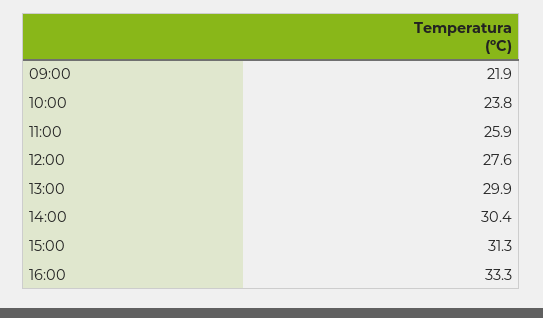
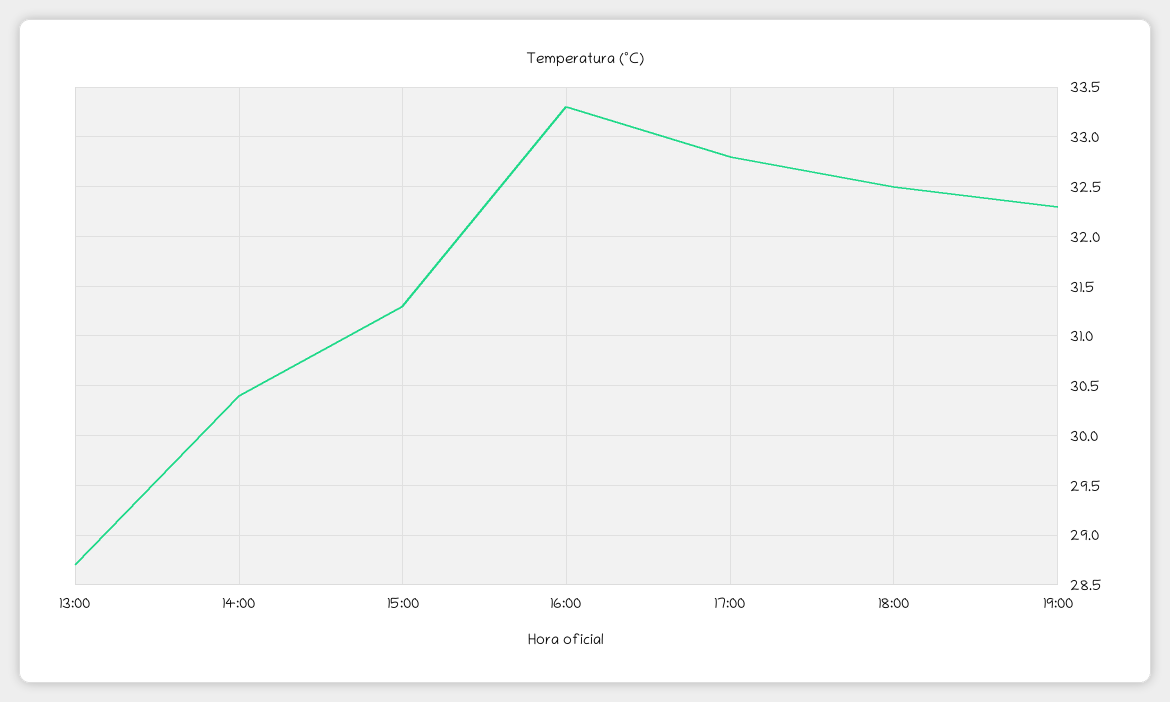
09:00: 21.9 -> none
10:00: 23.8 -> none
11:00: 25.9 -> none
12:00: 27.6 -> none
13:00: 29.9 -> 28.7
17:00: none -> 32.8
18:00: none -> 32.5
19:00: none -> 32.3

